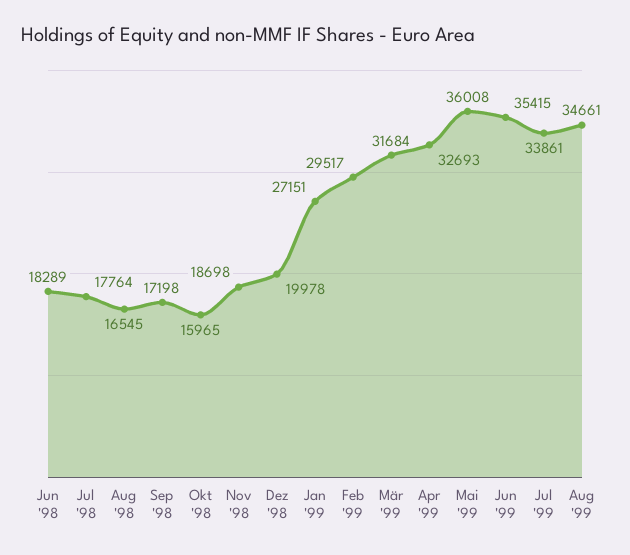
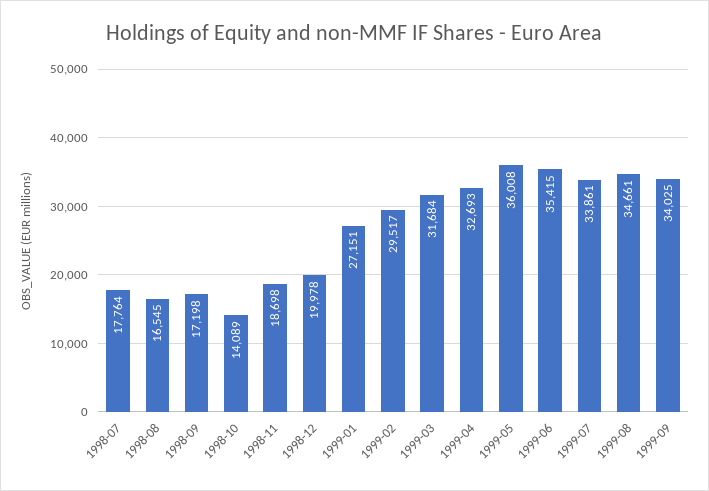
Jun '98: 18289 -> none
Okt '98: 15965 -> 14089
1999-09: none -> 34025

